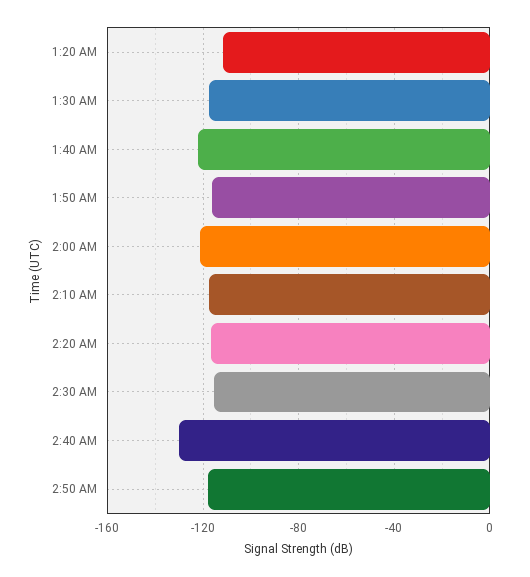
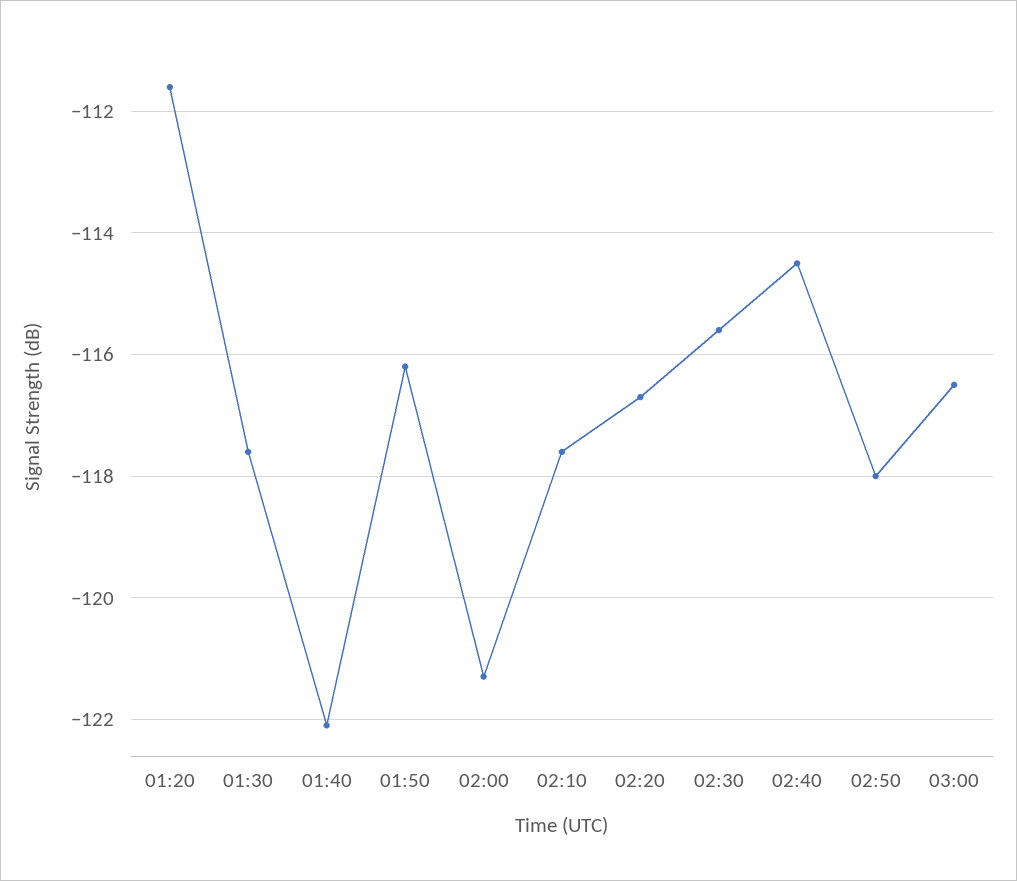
2:40 AM: -130 -> -114.5
03:00: none -> -116.5

